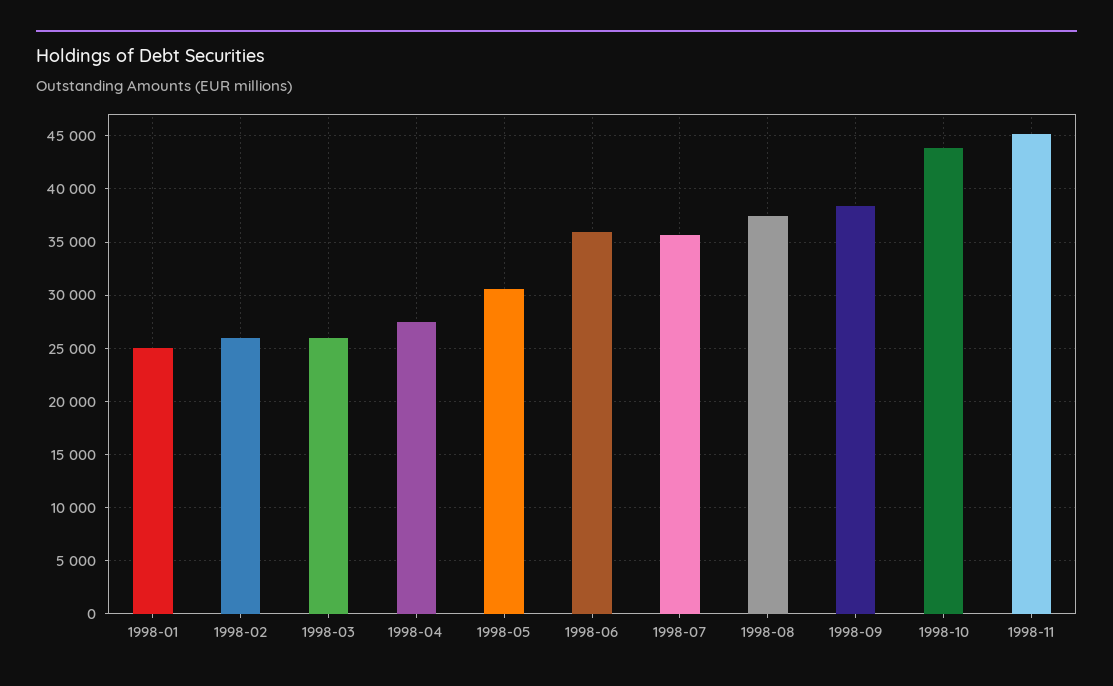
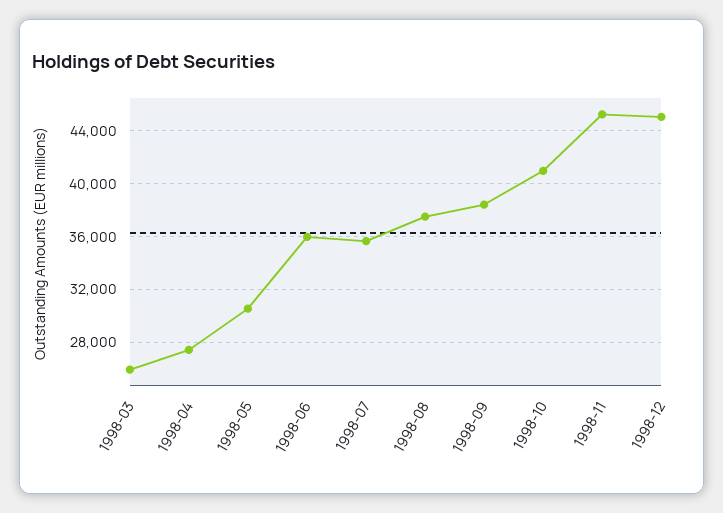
1998-01: 25000 -> none
1998-02: 26000 -> none
1998-10: 44000 -> 41000
1998-12: none -> 45000

